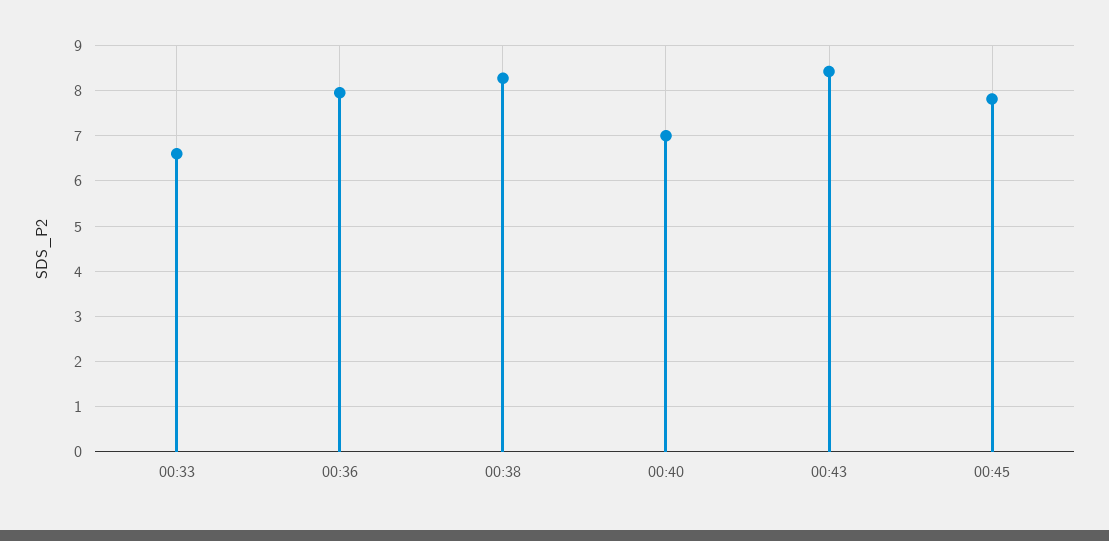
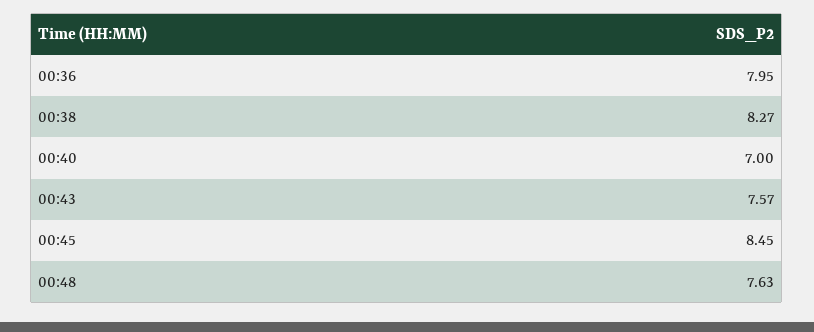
00:33: 6.6 -> none
00:43: 8.4 -> 7.57
00:45: 7.8 -> 8.45
00:48: none -> 7.63

